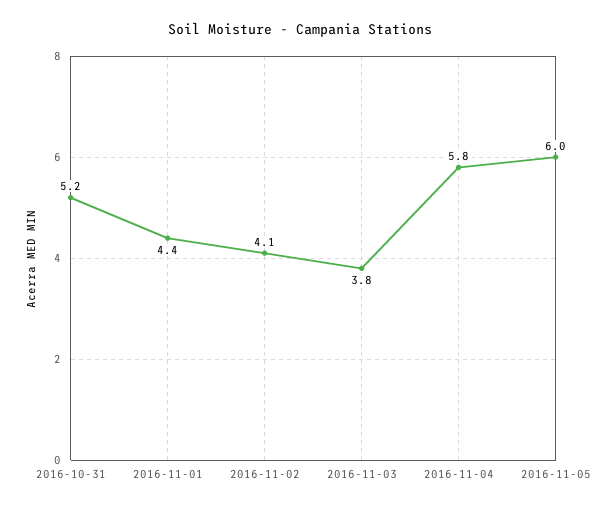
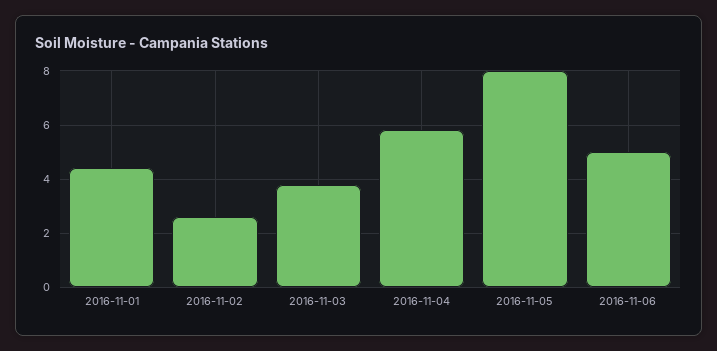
2016-10-31: 5.2 -> none
2016-11-02: 4.1 -> 2.5
2016-11-05: 6 -> 8
2016-11-06: none -> 5

